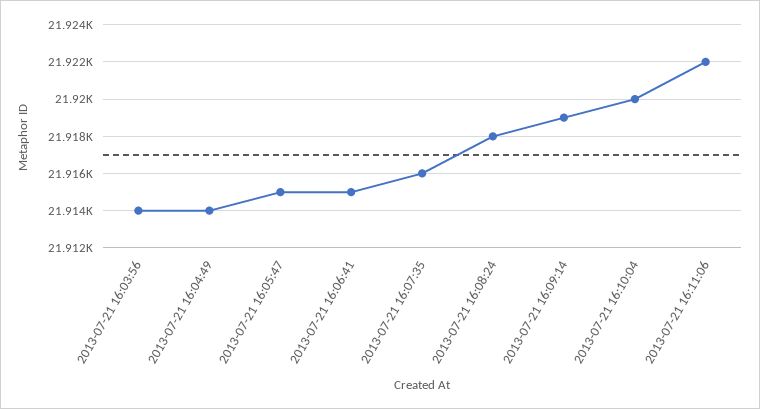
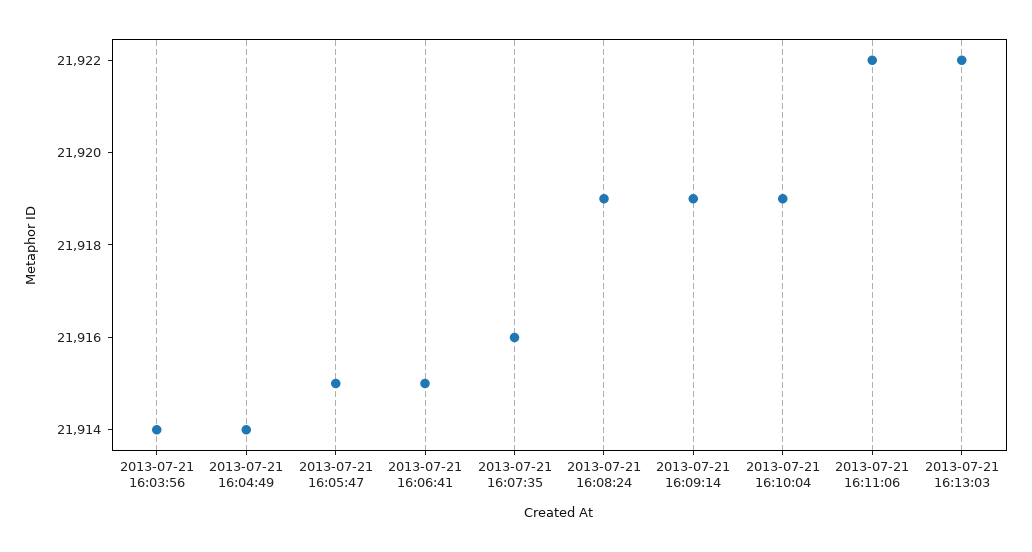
2013-07-21 16:08:24: 21918 -> 21919
2013-07-21 16:10:04: 21920 -> 21919
2013-07-21 16:13:03: none -> 21922

